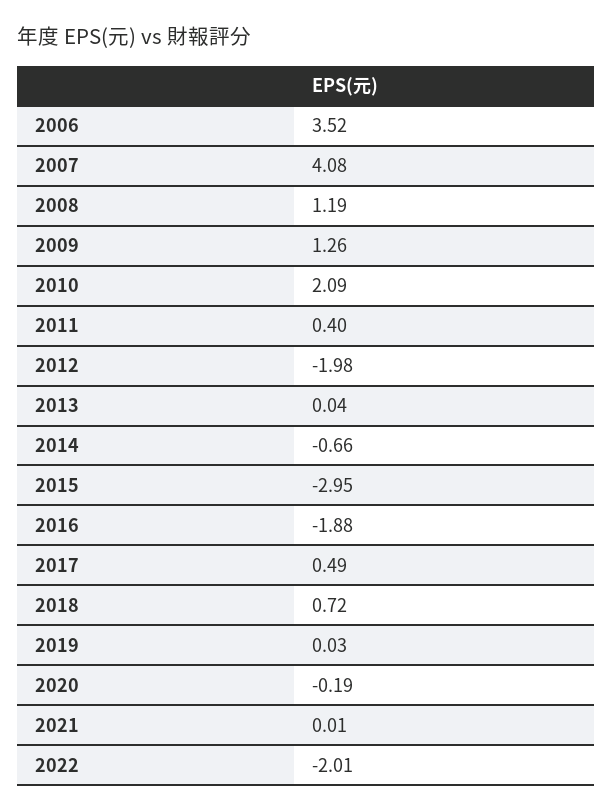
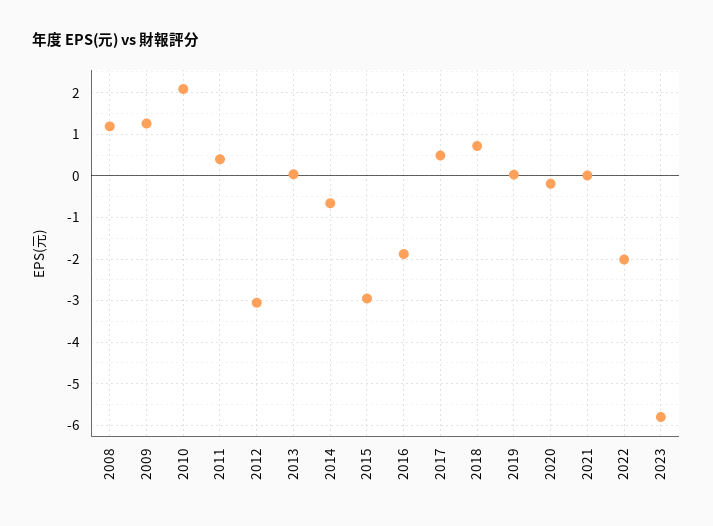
2006: 3.52 -> none
2007: 4.08 -> none
2012: -1.98 -> -3
2023: none -> -5.8

